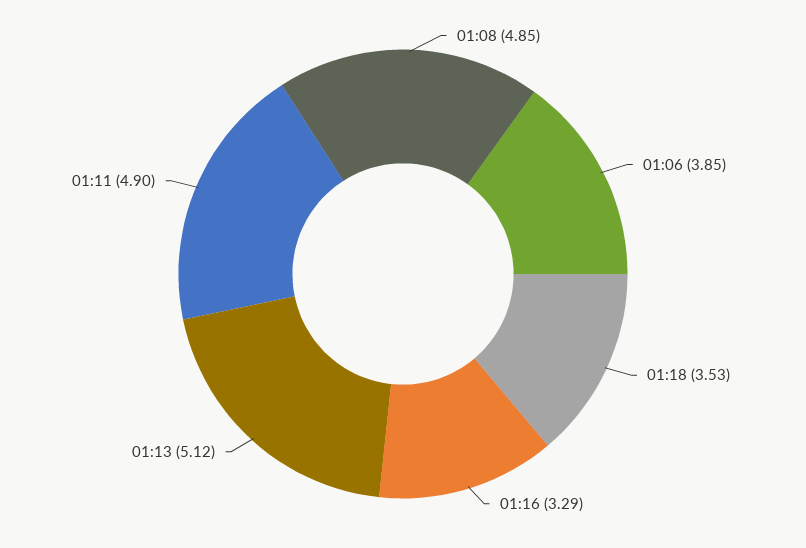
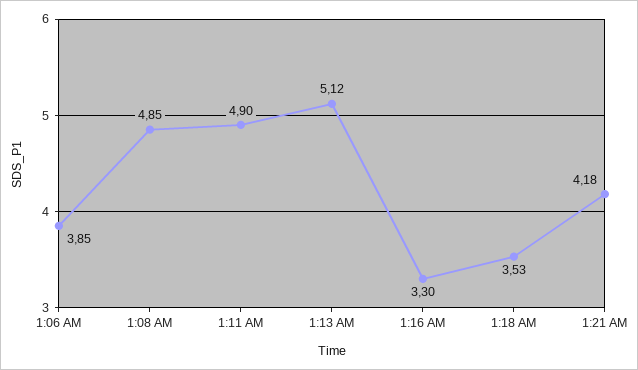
01:16: 3.29 -> 3.3
1:21 AM: none -> 4.18

